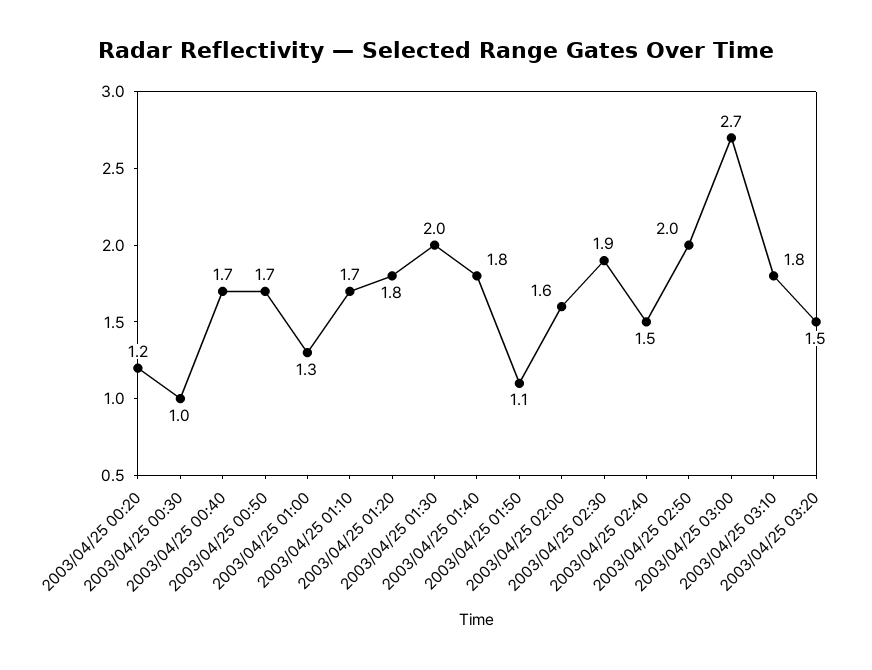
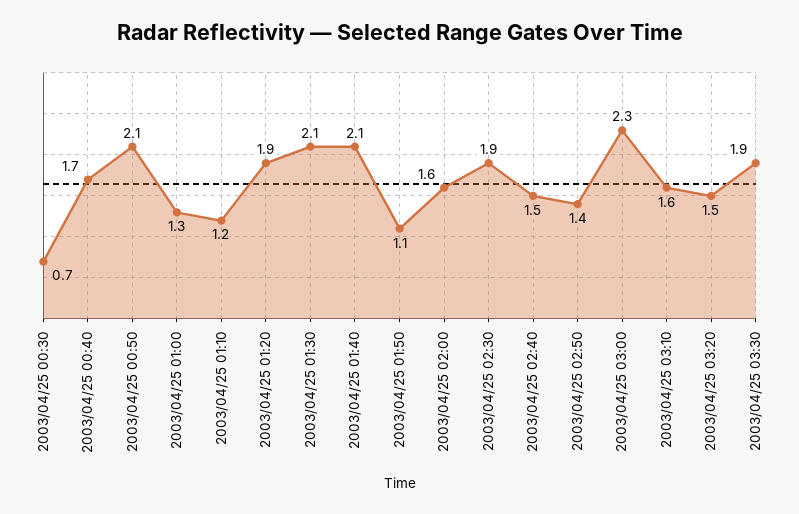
2003/04/25 00:20: 1.2 -> none
2003/04/25 00:30: 1 -> 0.7
2003/04/25 00:50: 1.7 -> 2.1
2003/04/25 01:10: 1.7 -> 1.2
2003/04/25 01:20: 1.8 -> 1.9
2003/04/25 01:30: 2 -> 2.1
2003/04/25 01:40: 1.8 -> 2.1
2003/04/25 02:50: 2 -> 1.4
2003/04/25 03:00: 2.7 -> 2.3
2003/04/25 03:10: 1.8 -> 1.6
2003/04/25 03:30: none -> 1.9

